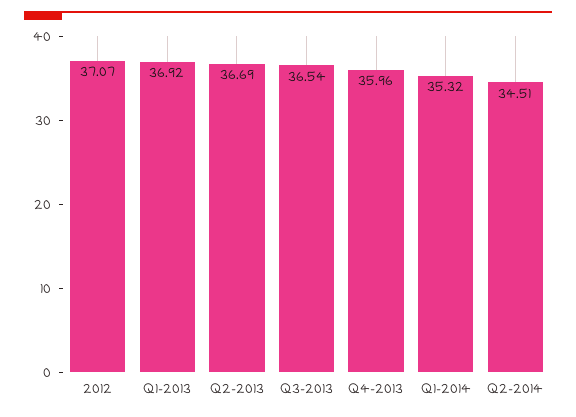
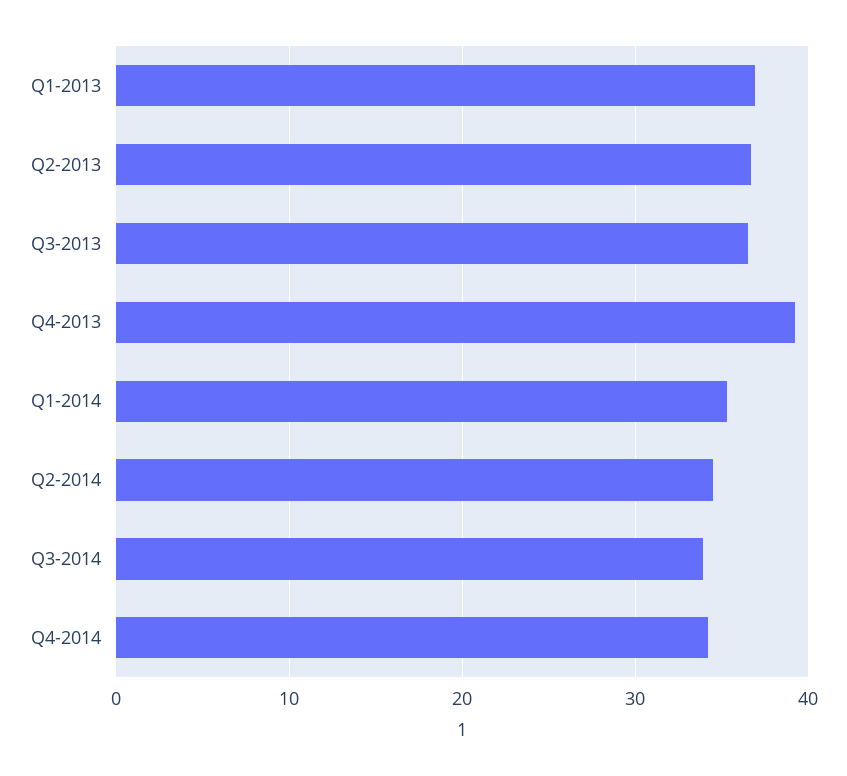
2012: 37.07 -> none
Q4-2013: 35.96 -> 39
Q3-2014: none -> 34
Q4-2014: none -> 34

